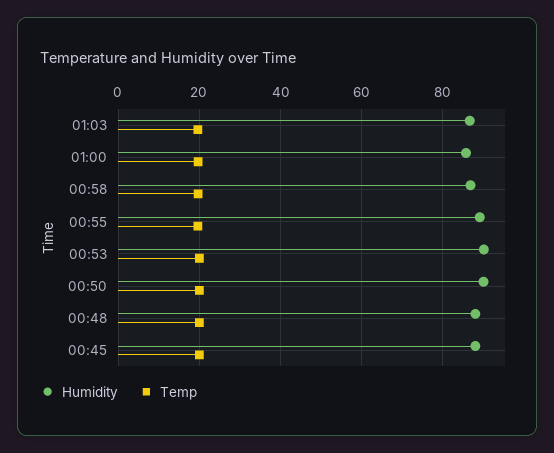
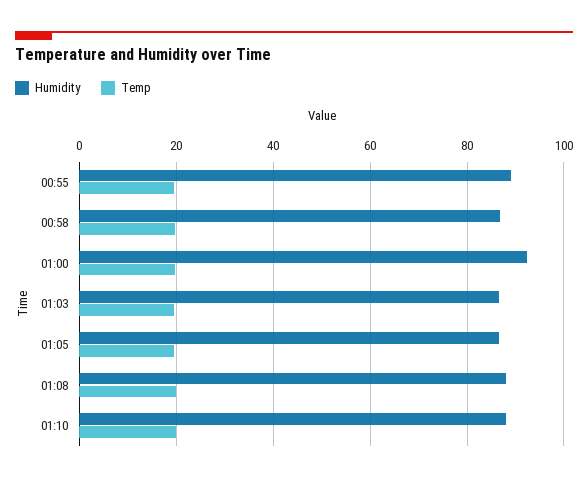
Humidity, 01:00: 86 -> 92
Humidity, 00:53: 90 -> none
Temp, 00:53: 20 -> none
Humidity, 00:50: 90 -> none
Temp, 00:50: 20 -> none
Humidity, 00:48: 88 -> none
Temp, 00:48: 20 -> none
Humidity, 00:45: 88 -> none
Temp, 00:45: 20 -> none
Humidity, 01:05: none -> 86
Temp, 01:05: none -> 20
Humidity, 01:08: none -> 88
Temp, 01:08: none -> 20
Humidity, 01:10: none -> 88
Temp, 01:10: none -> 20

